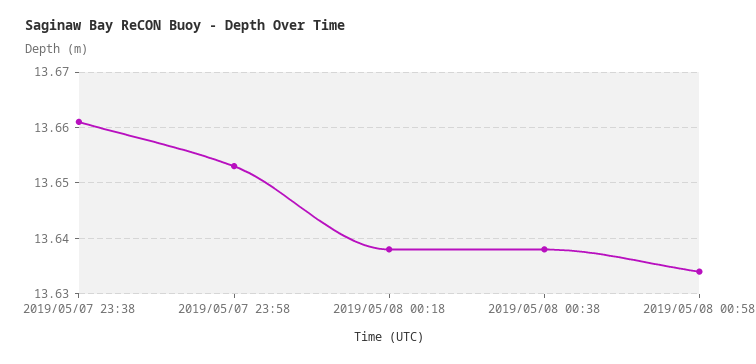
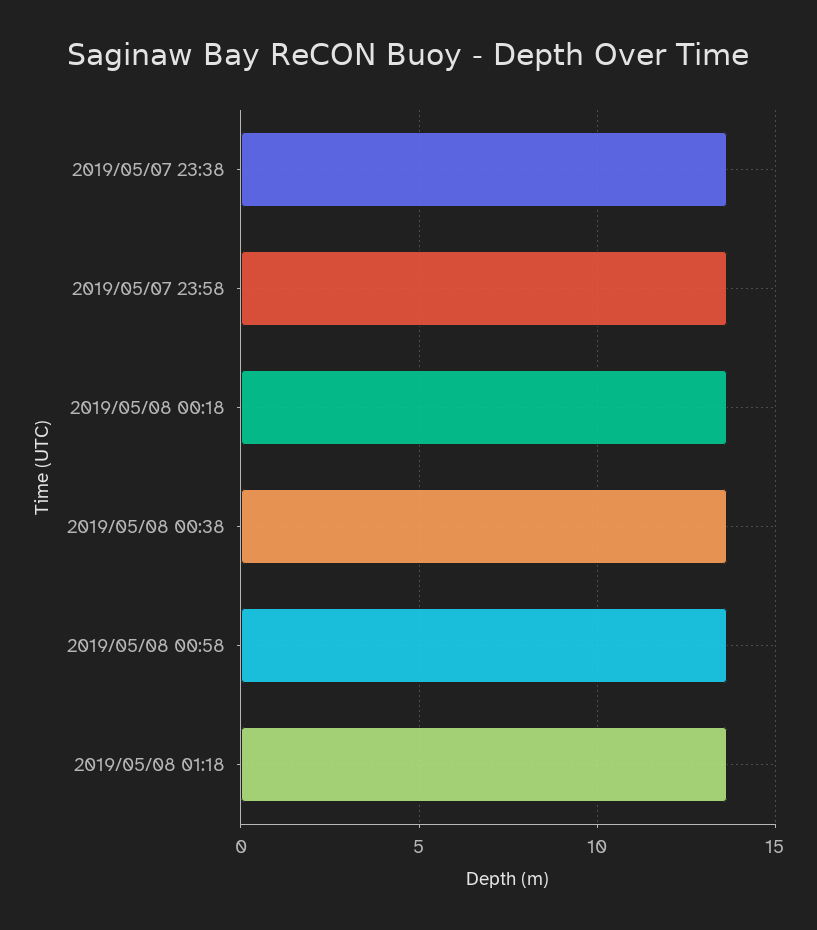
2019/05/08 01:18: none -> 13.5

